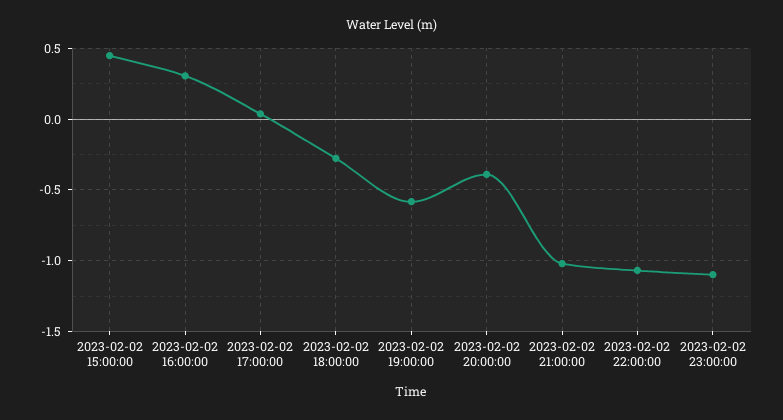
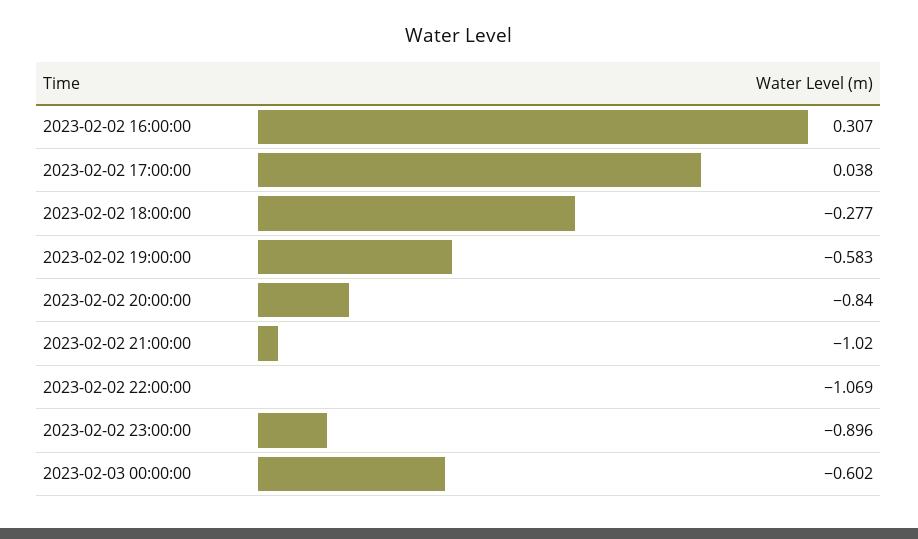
2023-02-02 15:00:00: 0.45 -> none
2023-02-02 20:00:00: -0.4 -> -0.84
2023-02-02 23:00:00: -1.1 -> -0.896
2023-02-03 00:00:00: none -> -0.602

